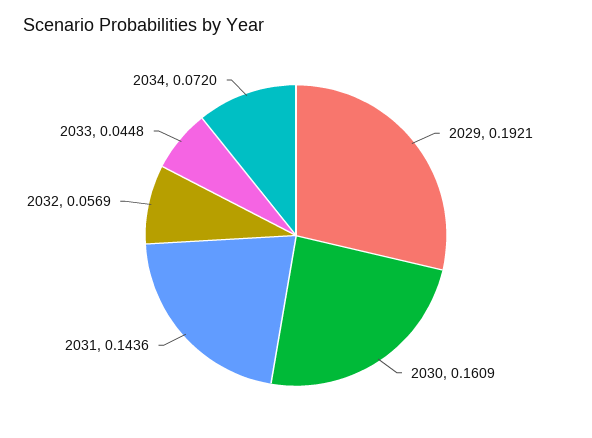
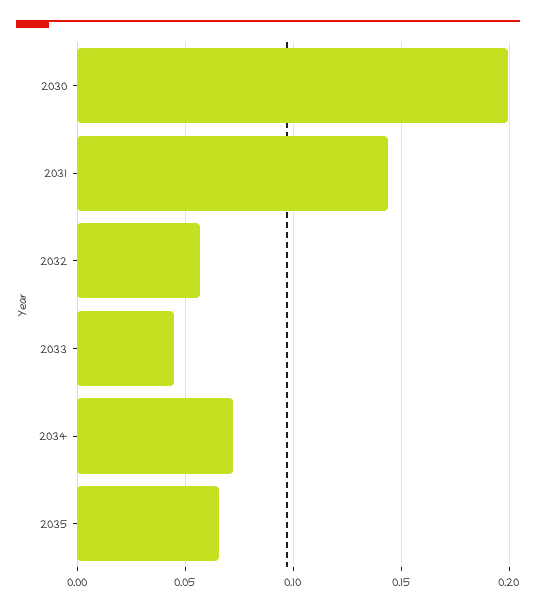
2029: 0.1921 -> none
2030: 0.1609 -> 0.2
2035: none -> 0.065

